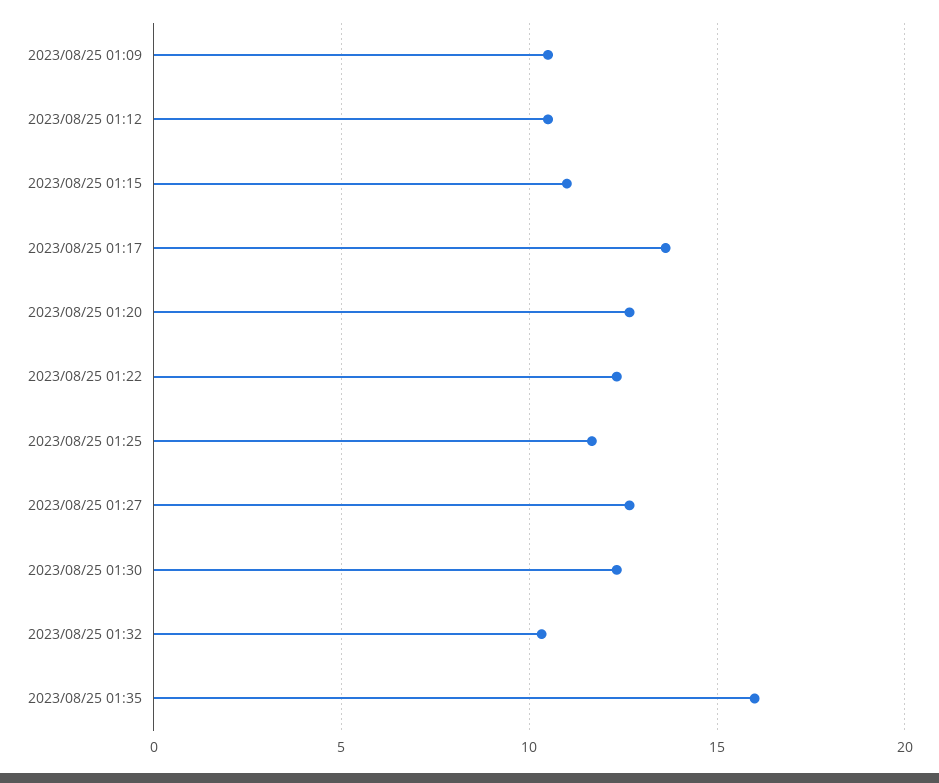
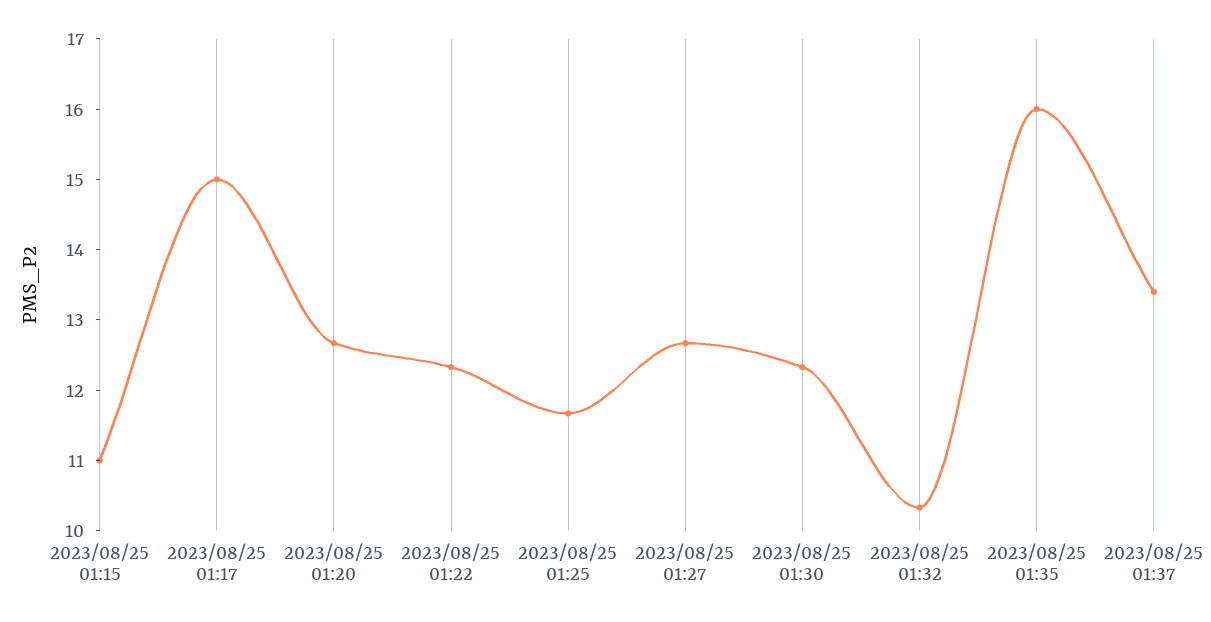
2023/08/25 01:09: 10.5 -> none
2023/08/25 01:12: 10.5 -> none
2023/08/25 01:17: 13.5 -> 15
2023/08/25 01:37: none -> 13.4

